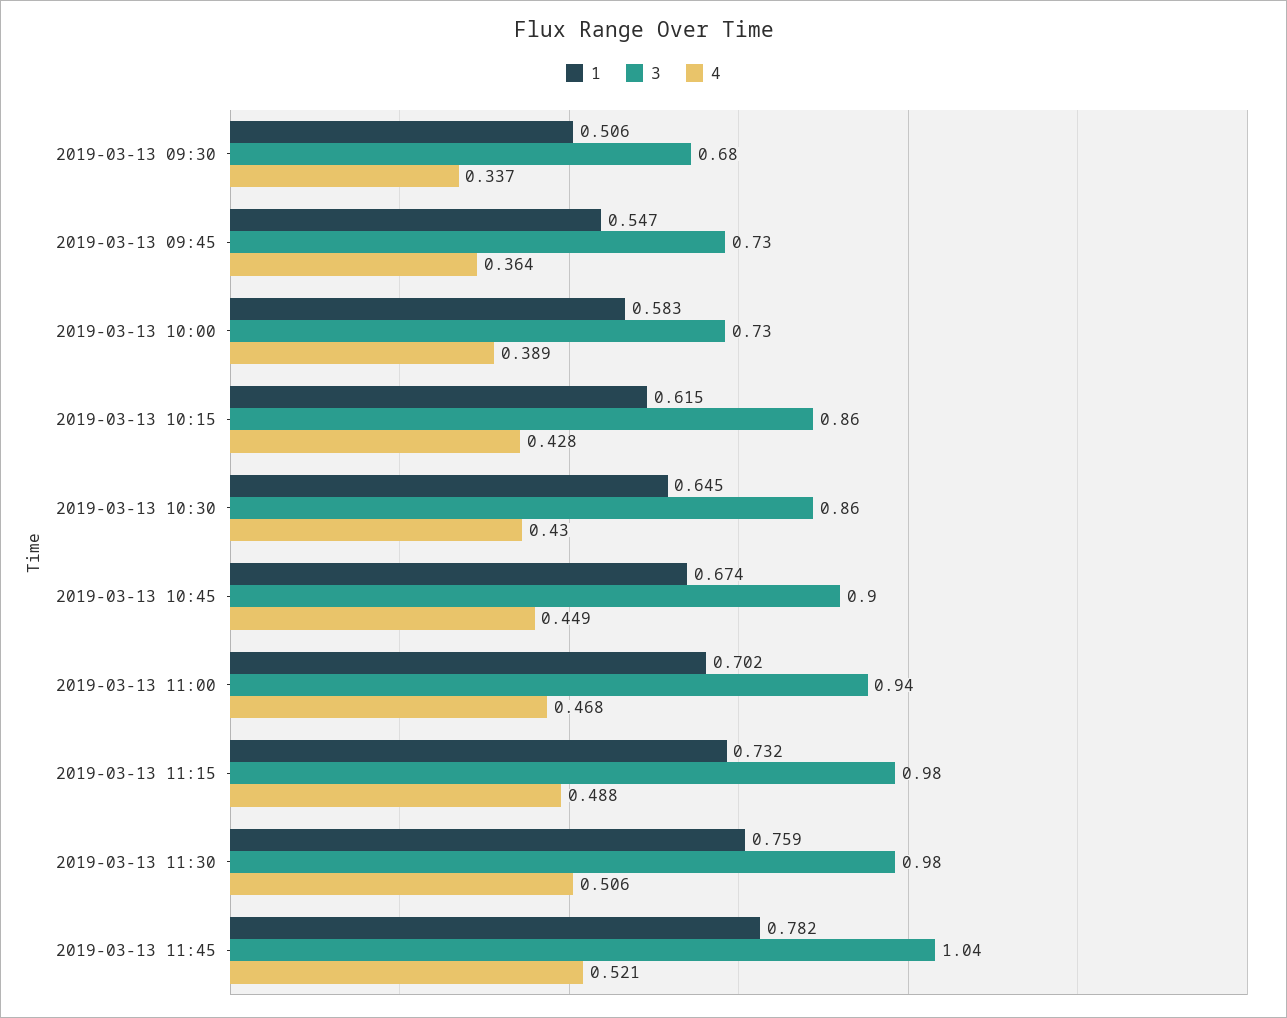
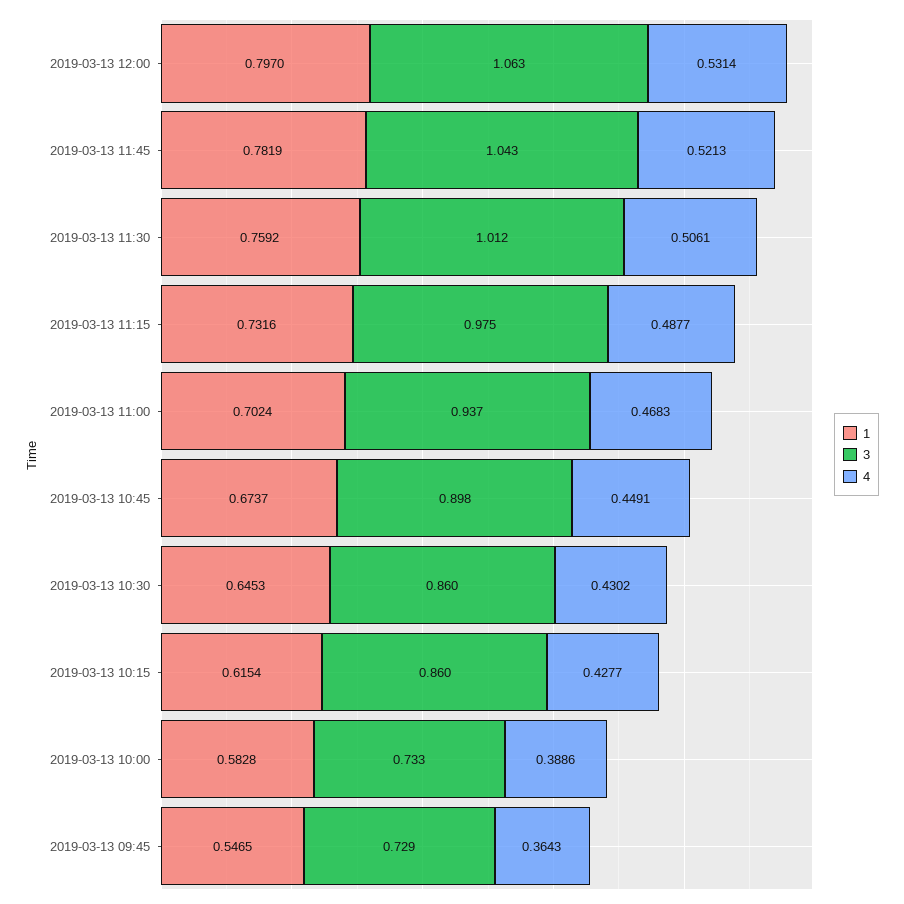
1, 2019-03-13 09:30: 0.506 -> none
3, 2019-03-13 09:30: 0.68 -> none
4, 2019-03-13 09:30: 0.337 -> none
3, 2019-03-13 11:30: 0.98 -> 1.012
1, 2019-03-13 12:00: none -> 0.797
3, 2019-03-13 12:00: none -> 1.063
4, 2019-03-13 12:00: none -> 0.5314

